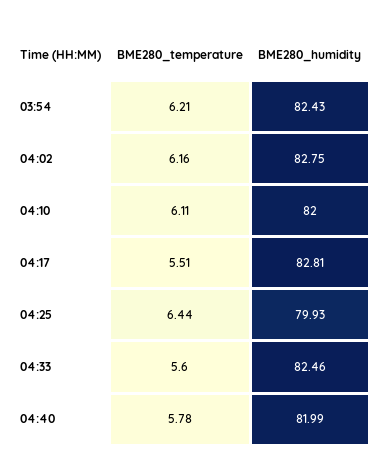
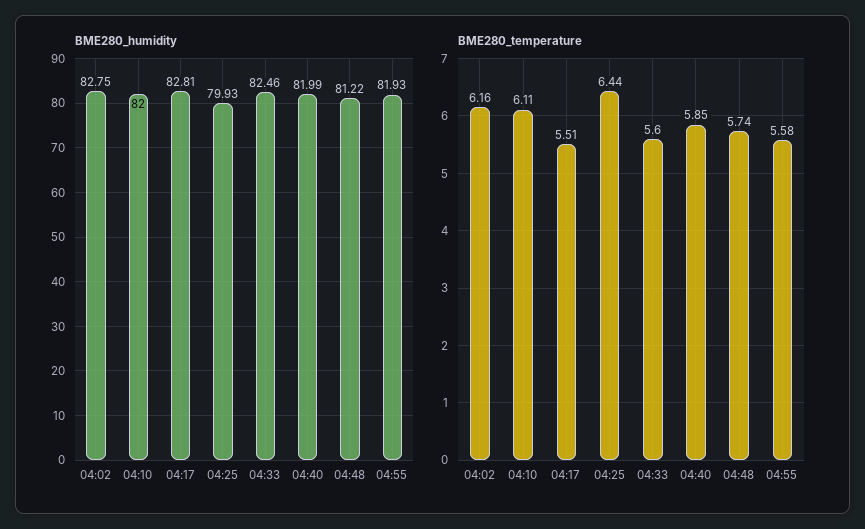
BME280_temperature, 03:54: 6.21 -> none
BME280_humidity, 03:54: 82.43 -> none
BME280_temperature, 04:40: 5.78 -> 5.85
BME280_humidity, 04:48: none -> 81.22
BME280_humidity, 04:55: none -> 81.93
BME280_temperature, 04:48: none -> 5.74
BME280_temperature, 04:55: none -> 5.58

